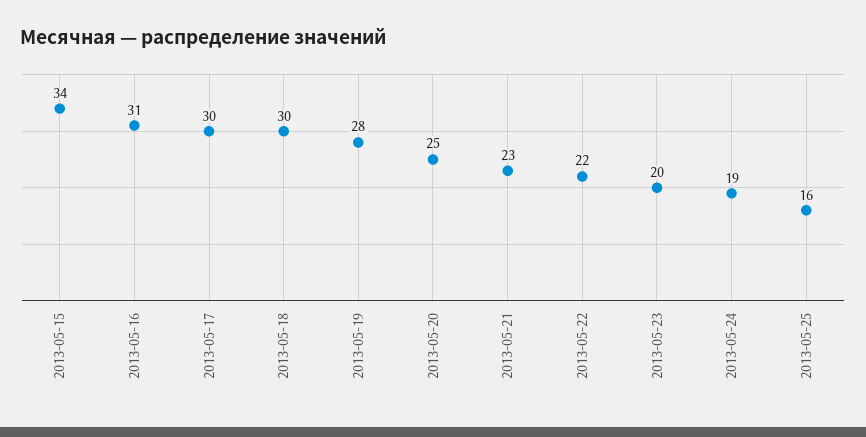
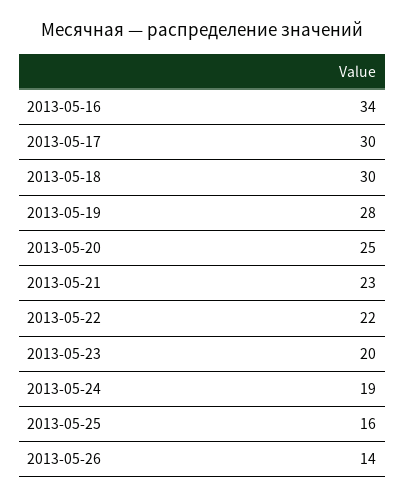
2013-05-15: 34 -> none
2013-05-16: 31 -> 34
2013-05-26: none -> 14

